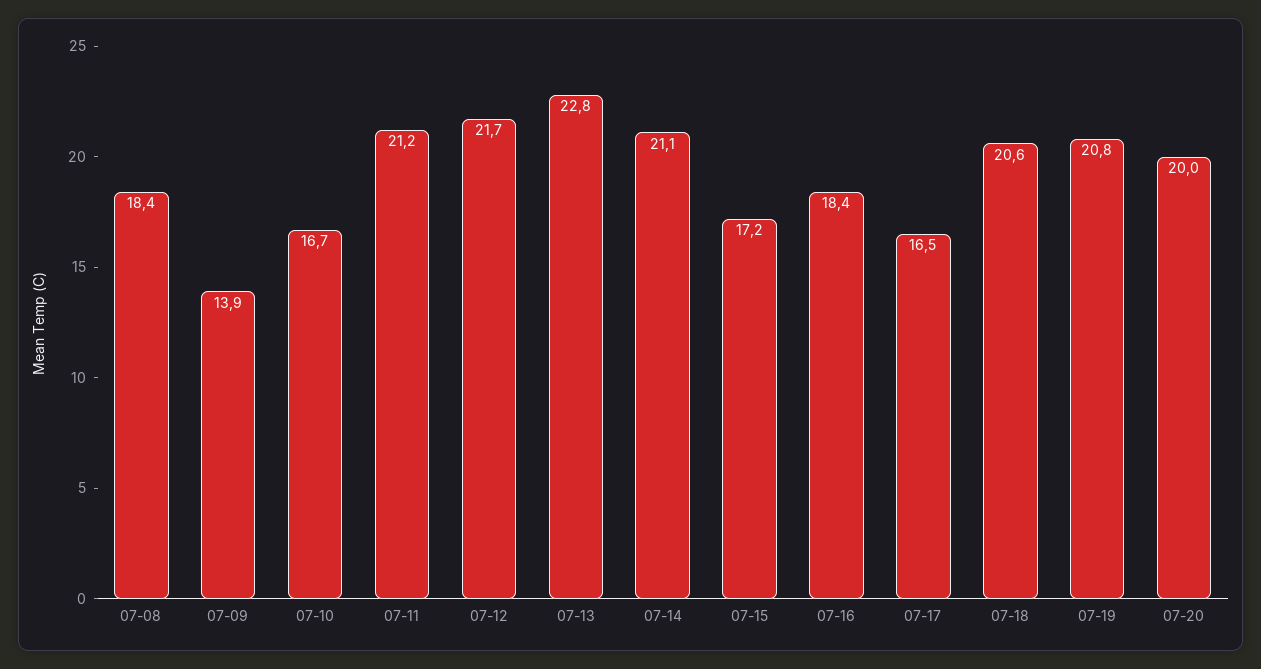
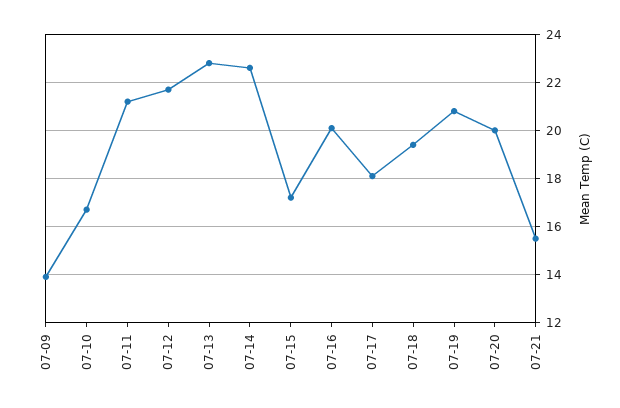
07-08: 18.4 -> none
07-14: 21.1 -> 22.5
07-16: 18.4 -> 20
07-17: 16.5 -> 18
07-18: 20.6 -> 19.5
07-21: none -> 15.5

